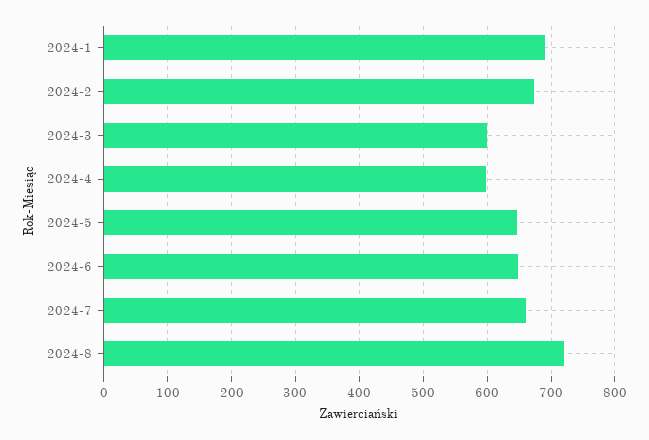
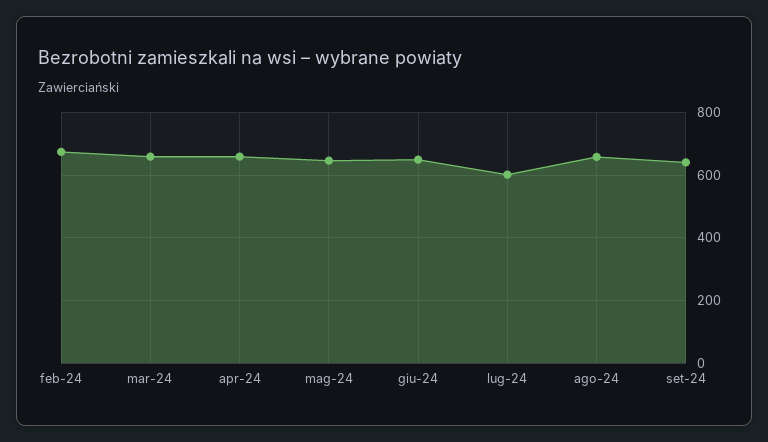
2024-1: 690 -> none
2024-3: 600 -> 660
2024-4: 600 -> 660
2024-7: 660 -> 600
2024-8: 720 -> 660
set-24: none -> 640

